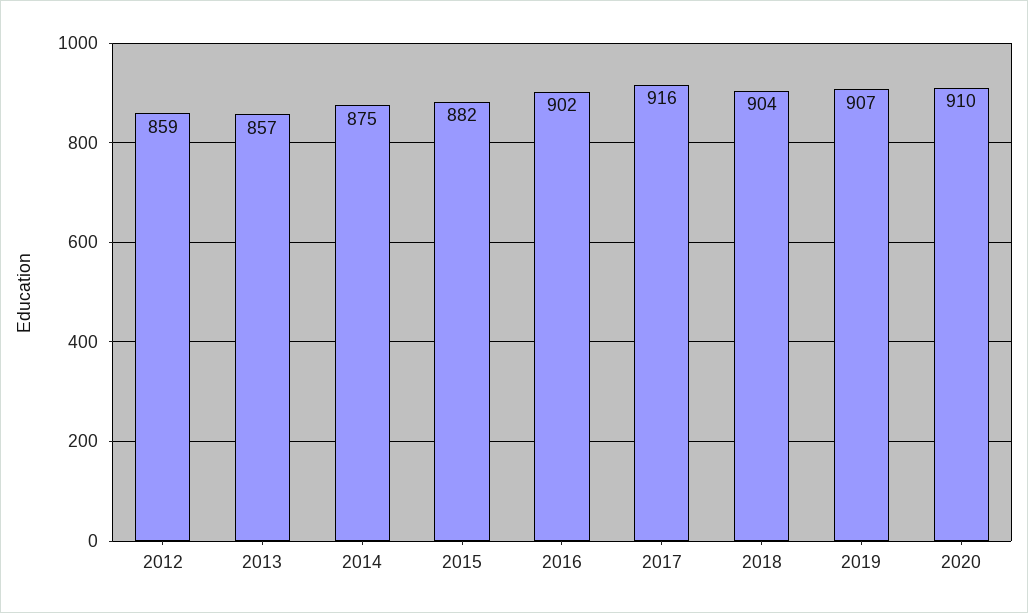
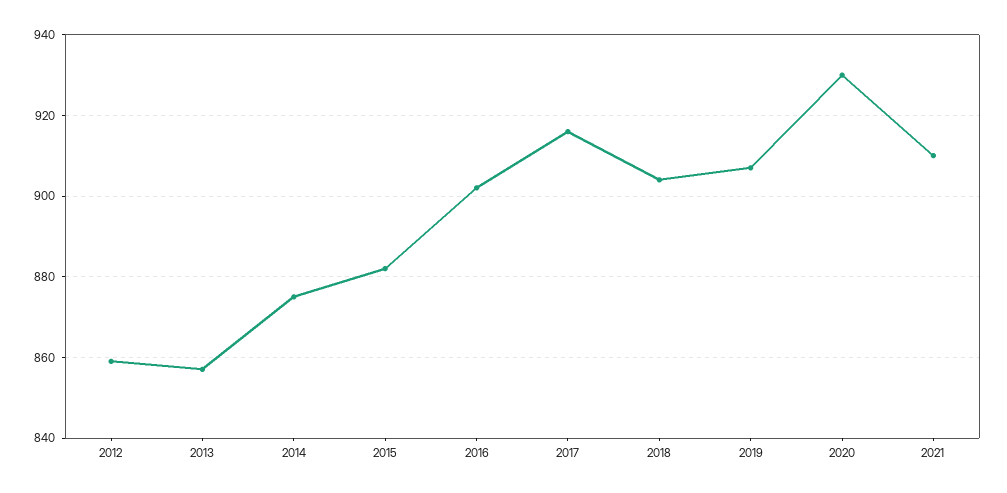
2020: 910 -> 930
2021: none -> 910

